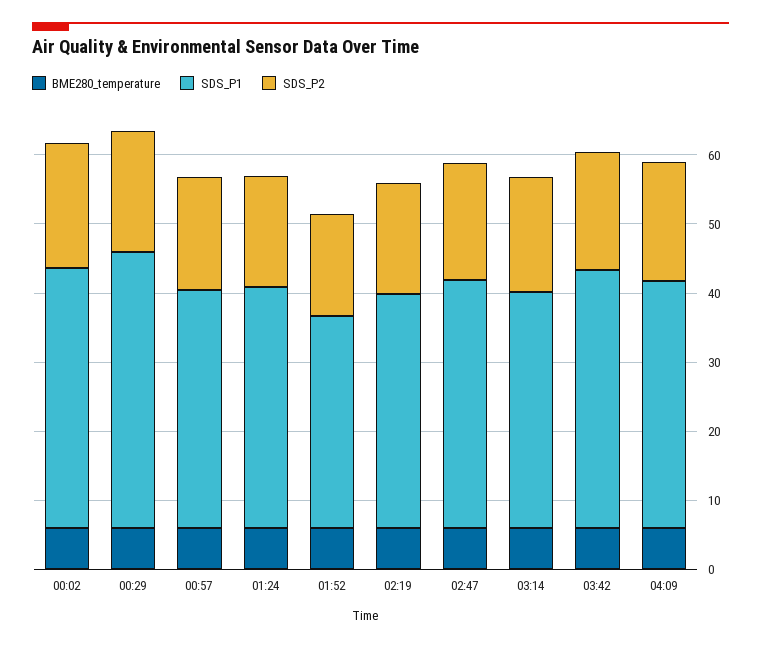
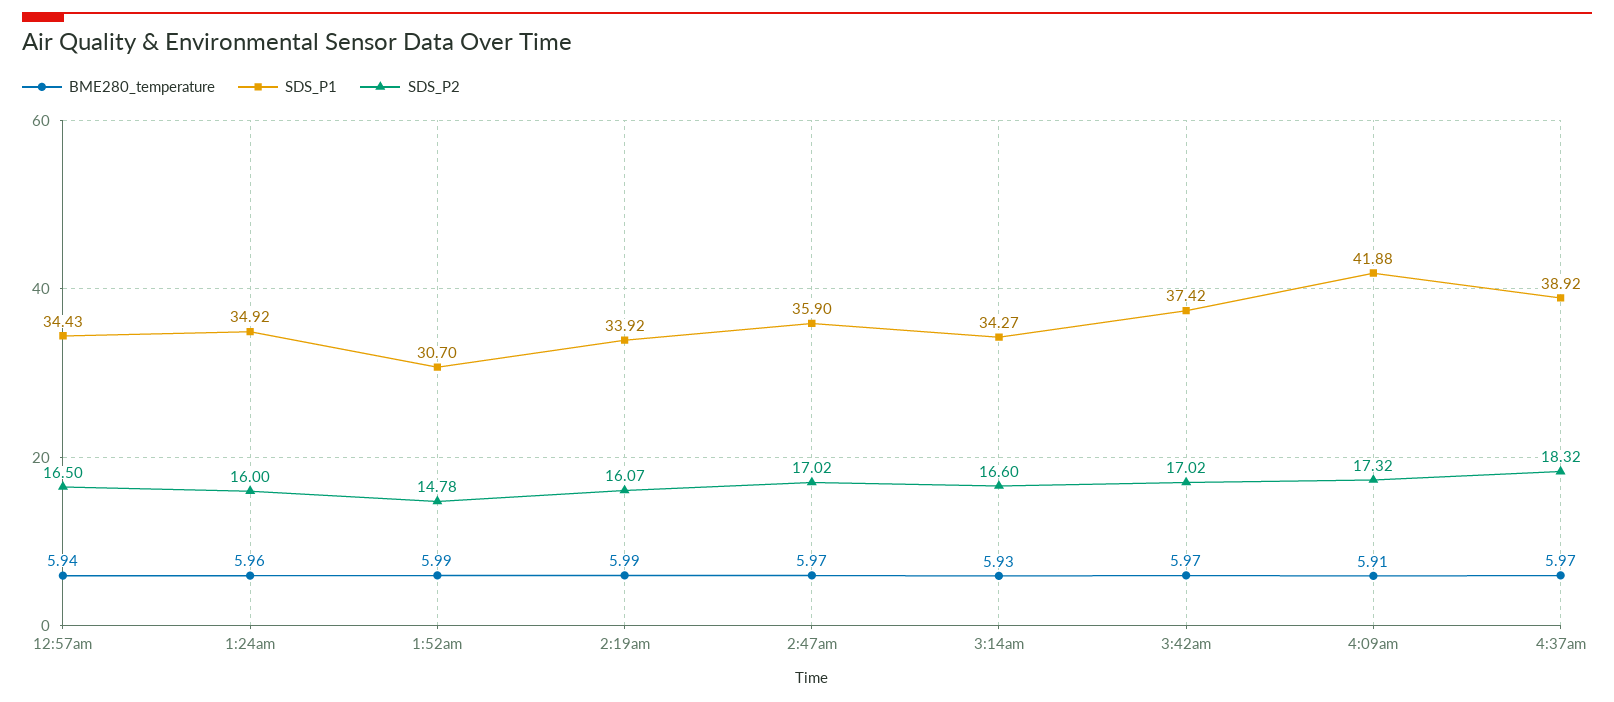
BME280_temperature, 00:02: 6 -> none
SDS_P1, 00:02: 38 -> none
SDS_P2, 00:02: 18 -> none
BME280_temperature, 00:29: 6 -> none
SDS_P1, 00:29: 40 -> none
SDS_P2, 00:29: 18 -> none
SDS_P1, 04:09: 36 -> 41.88
BME280_temperature, 4:37am: none -> 5.97
SDS_P1, 4:37am: none -> 38.92
SDS_P2, 4:37am: none -> 18.32

